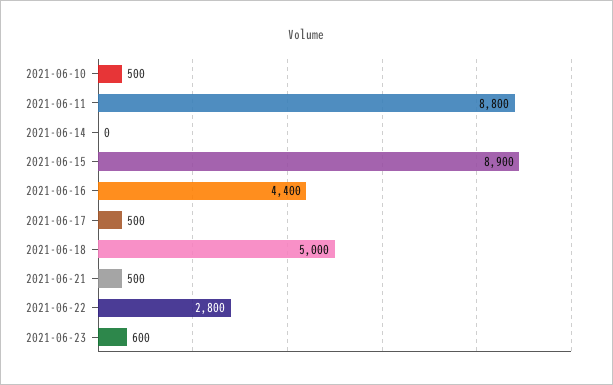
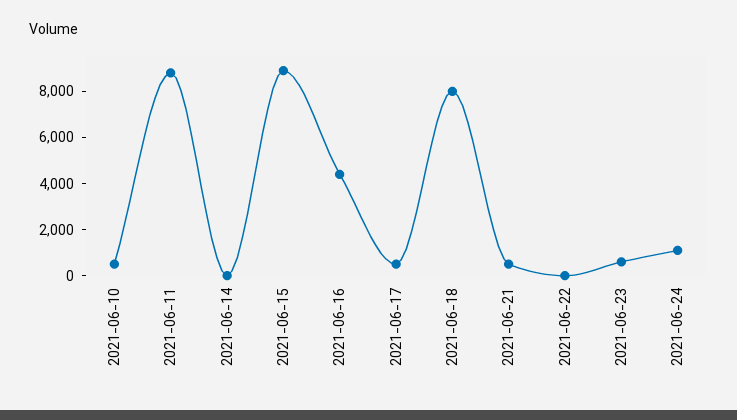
2021-06-18: 5000 -> 8000
2021-06-22: 2800 -> 0
2021-06-24: none -> 1000

